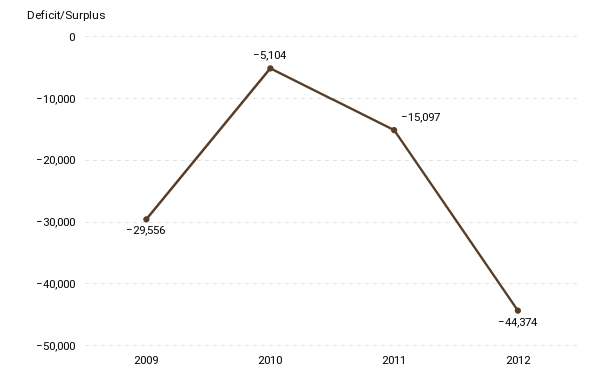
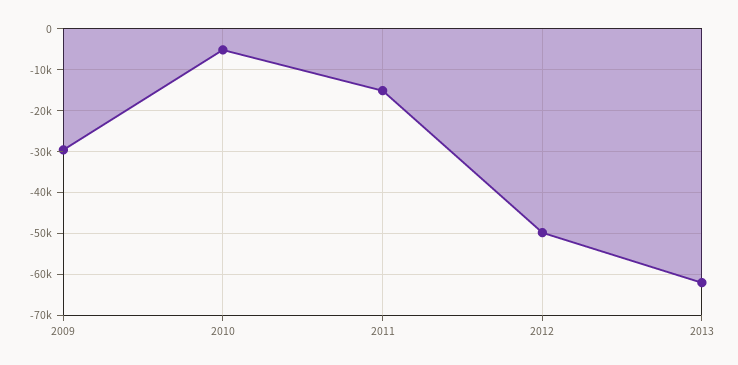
2012: -44374 -> -50000
2013: none -> -62000

